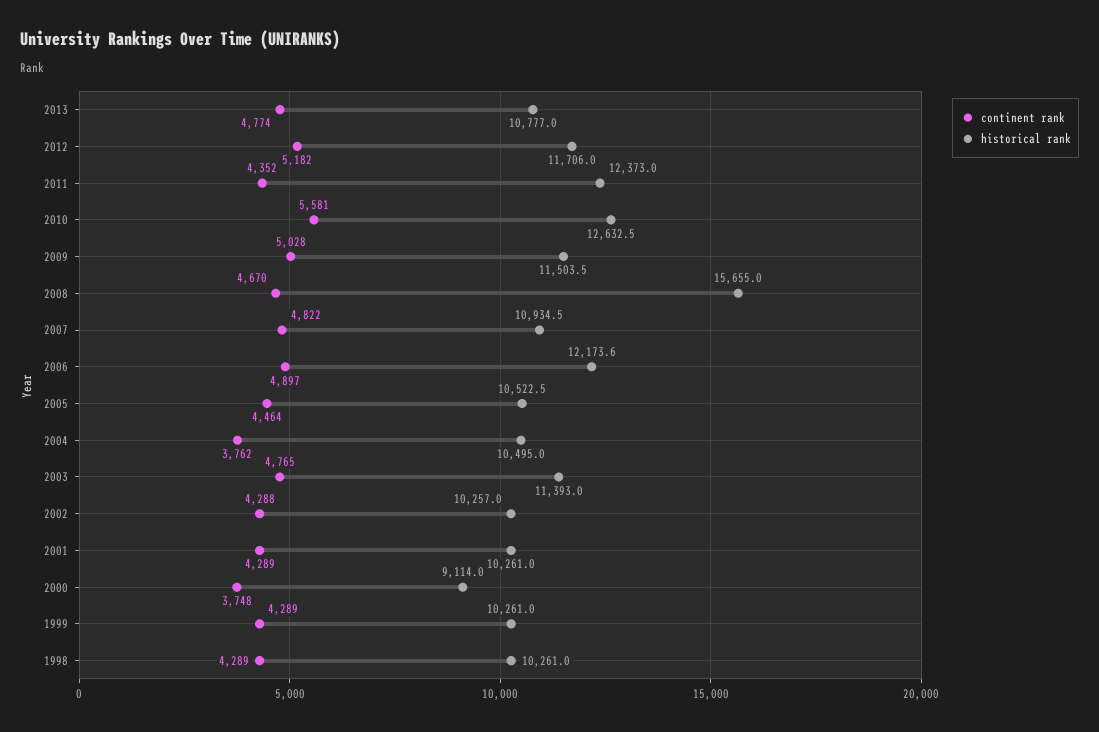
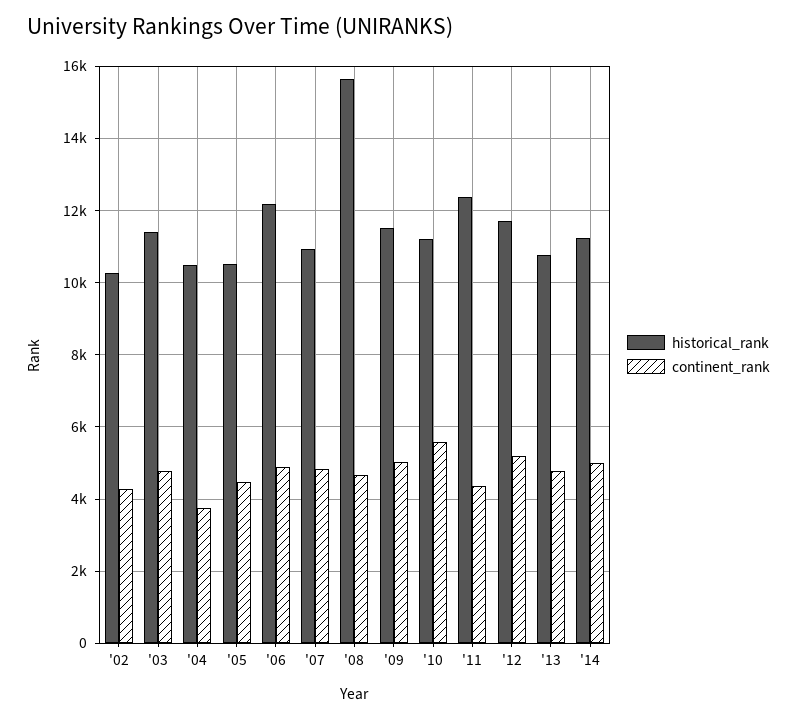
historical rank, 2010: 12632.5 -> 11200
continent rank, 2001: 4289 -> none
historical rank, 2001: 10261 -> none
continent rank, 2000: 3748 -> none
historical rank, 2000: 9114 -> none
continent rank, 1999: 4289 -> none
historical rank, 1999: 10261 -> none
continent rank, 1998: 4289 -> none
historical rank, 1998: 10261 -> none
historical rank, '14: none -> 11200
continent rank, '14: none -> 5000

